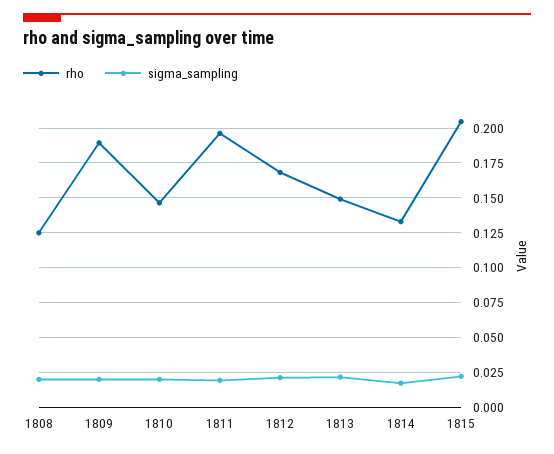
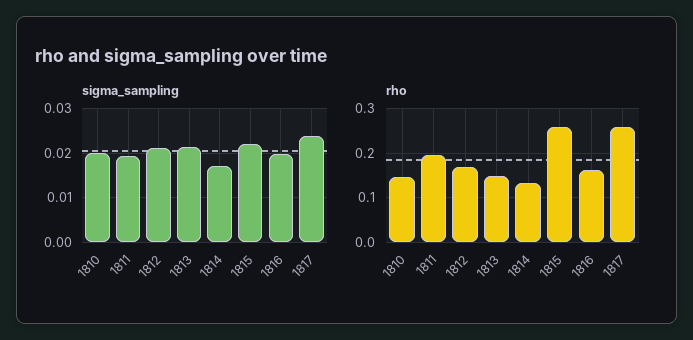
rho, 1808: 0.125 -> none
sigma_sampling, 1808: 0.02 -> none
rho, 1809: 0.19 -> none
sigma_sampling, 1809: 0.02 -> none
rho, 1815: 0.205 -> 0.26
sigma_sampling, 1816: none -> 0.02
sigma_sampling, 1817: none -> 0.024
rho, 1816: none -> 0.16
rho, 1817: none -> 0.26

